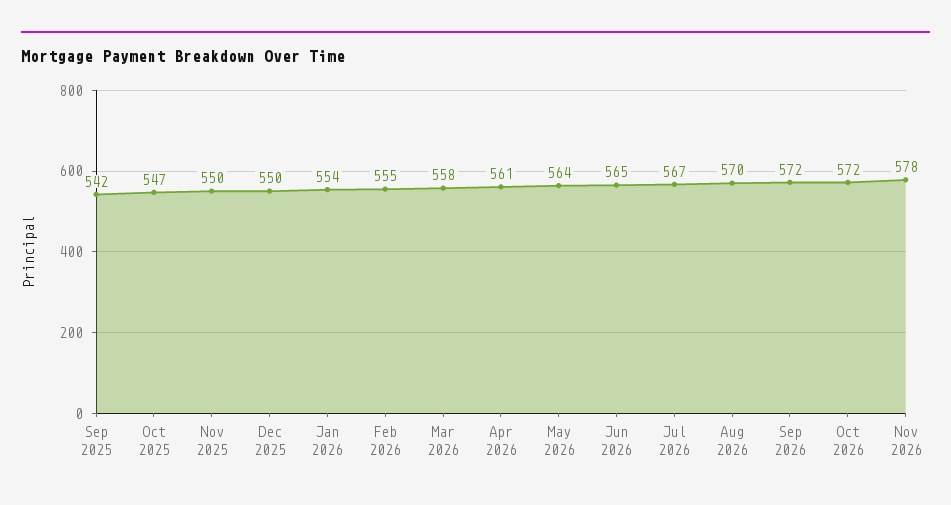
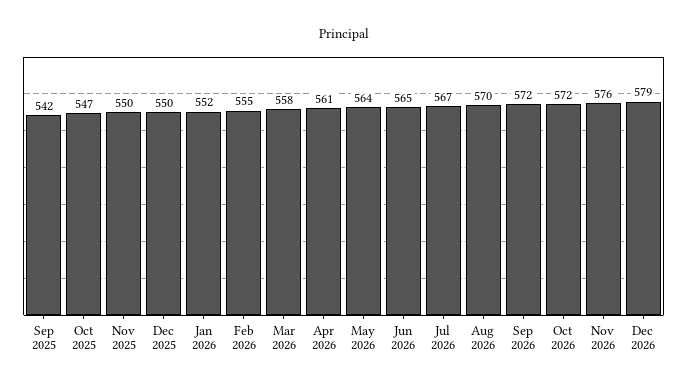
Jan 2026: 554 -> 552
Nov 2026: 578 -> 576
Dec 2026: none -> 579

